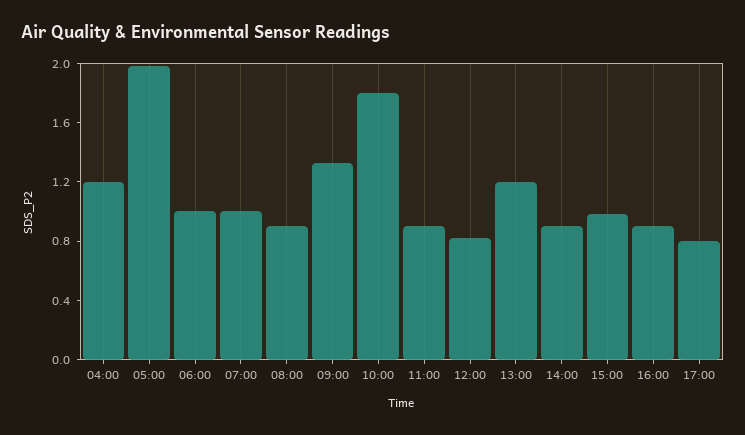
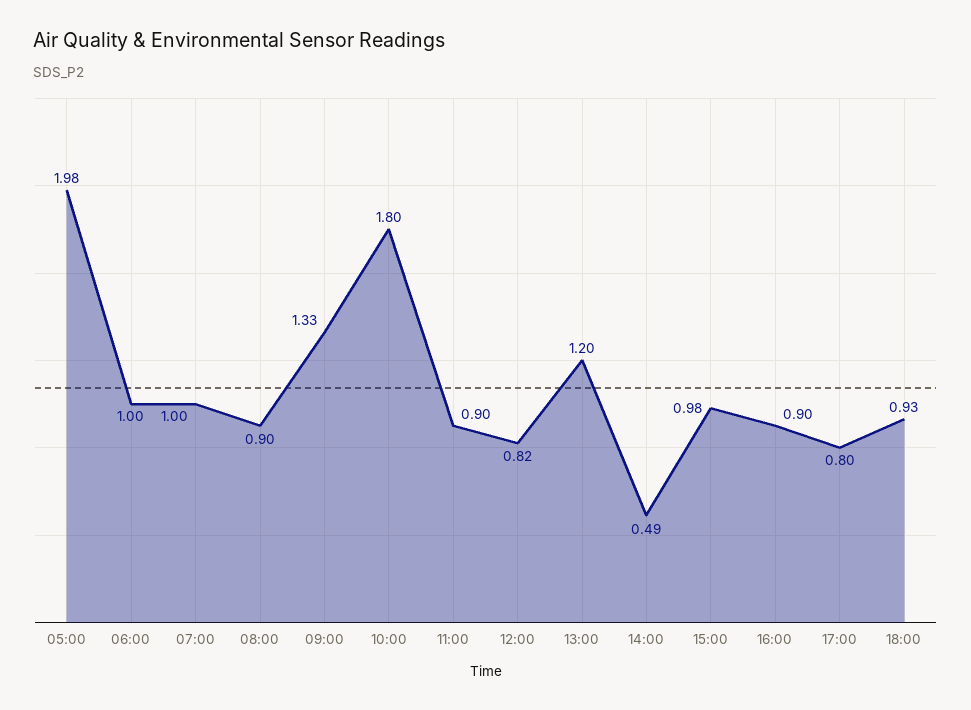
04:00: 1.2 -> none
14:00: 0.9 -> 0.49
18:00: none -> 0.93

